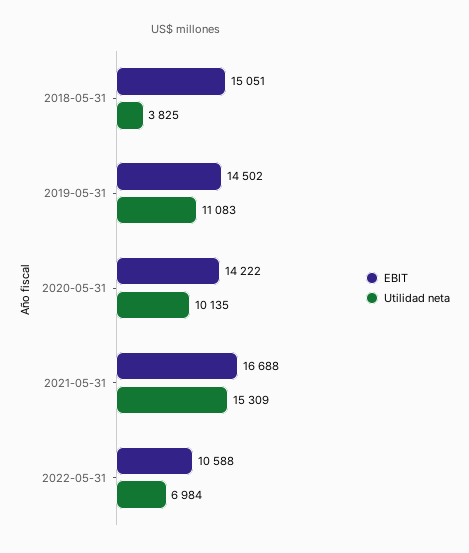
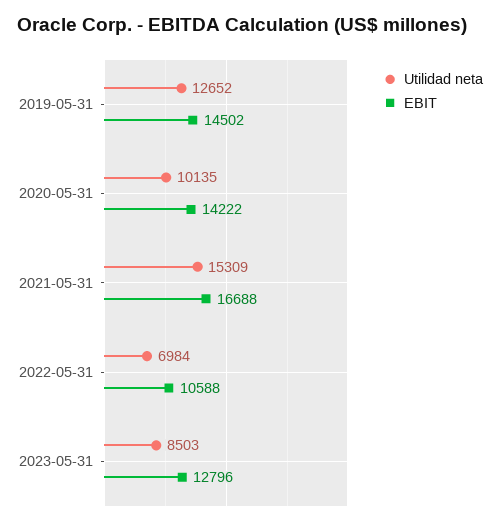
EBIT, 2018-05-31: 15051 -> none
Utilidad neta, 2018-05-31: 3825 -> none
Utilidad neta, 2019-05-31: 11083 -> 12652
Utilidad neta, 2023-05-31: none -> 8503
EBIT, 2023-05-31: none -> 12796

